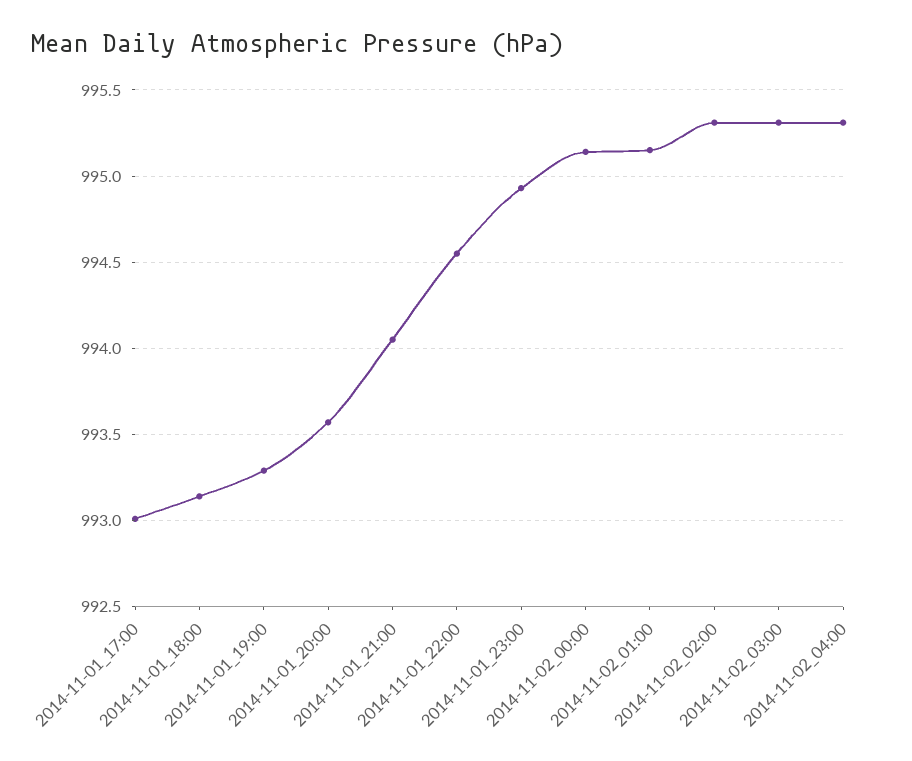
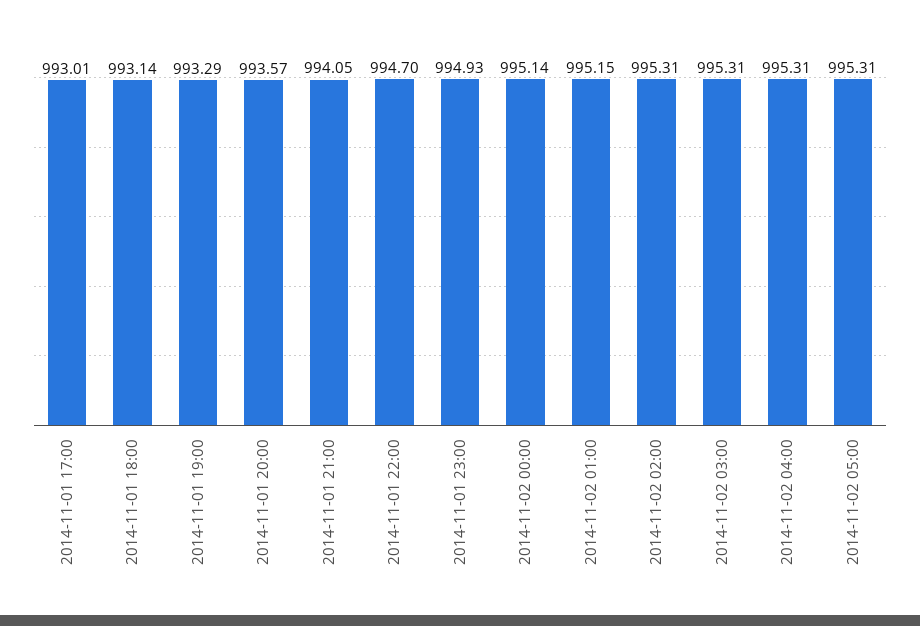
2014-11-01_22:00: 994.55 -> 994.7
2014-11-02 05:00: none -> 995.31

